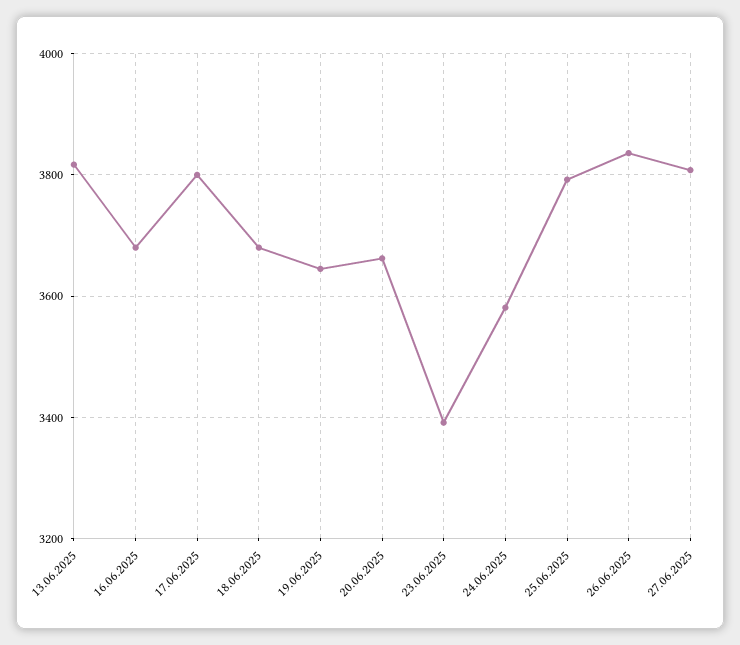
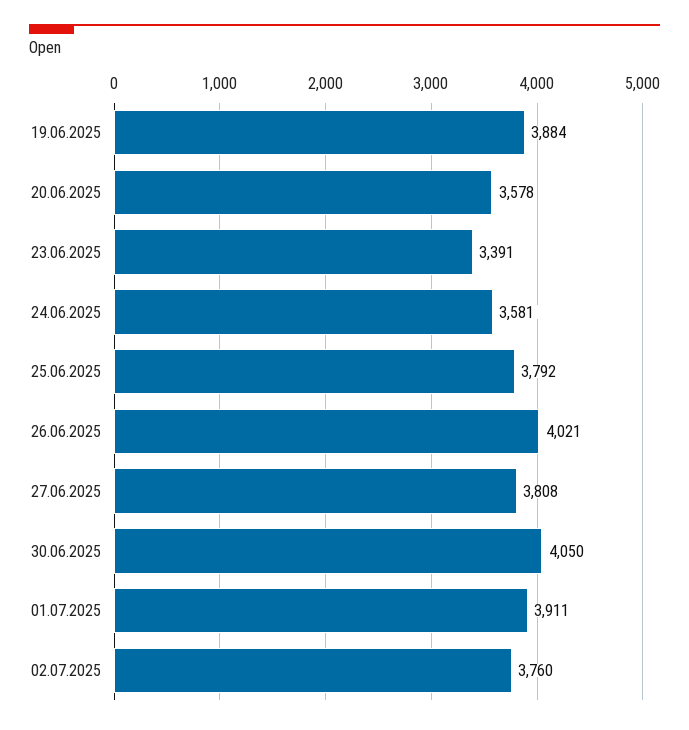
13.06.2025: 3820 -> none
16.06.2025: 3680 -> none
17.06.2025: 3800 -> none
18.06.2025: 3680 -> none
19.06.2025: 3640 -> 3884
20.06.2025: 3660 -> 3578
26.06.2025: 3840 -> 4021
30.06.2025: none -> 4050
01.07.2025: none -> 3911
02.07.2025: none -> 3760

